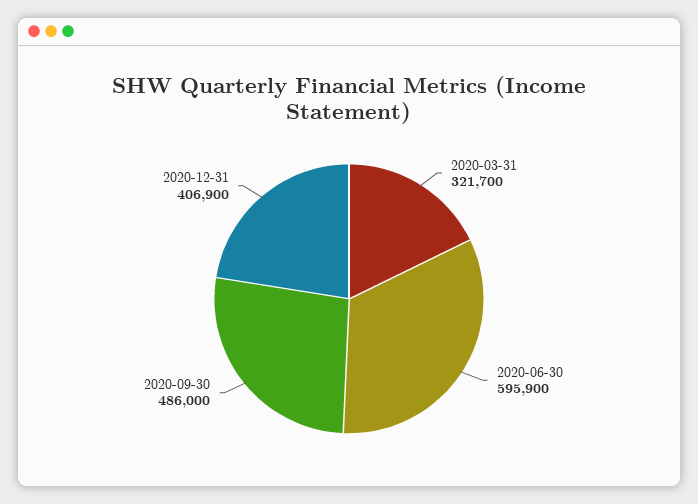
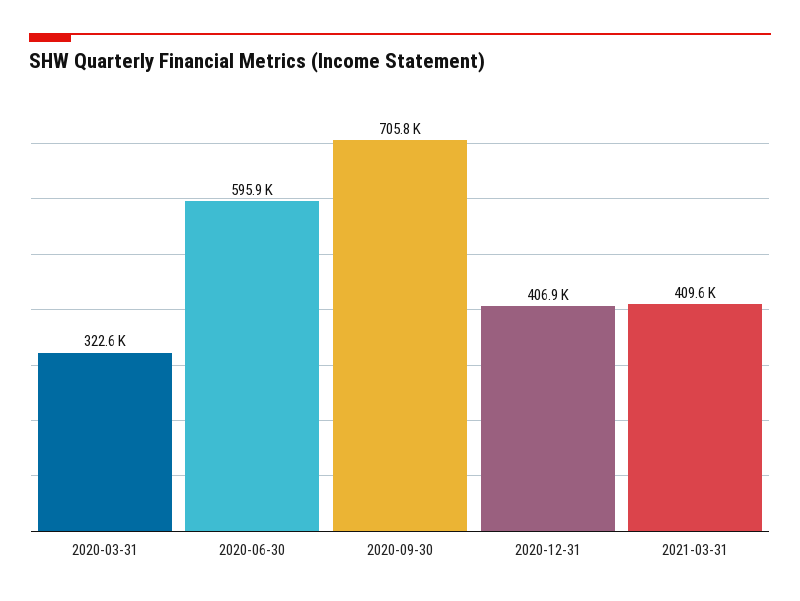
2020-03-31: 321700 -> 322600
2020-09-30: 486000 -> 705800
2021-03-31: none -> 409600

